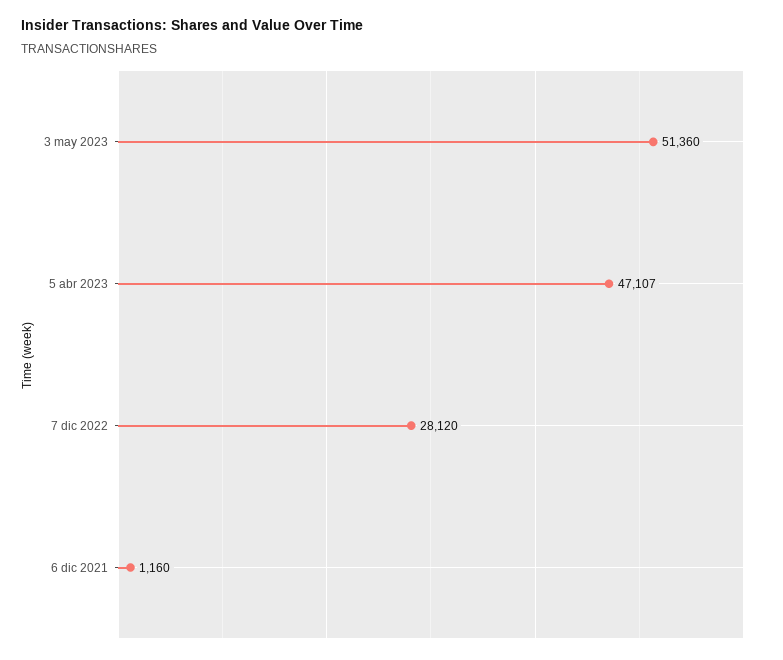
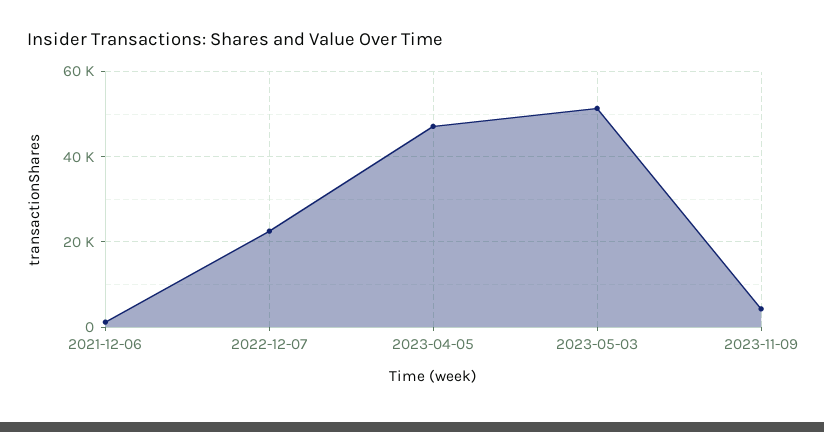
7 dic 2022: 28120 -> 22000
2023-11-09: none -> 4000

